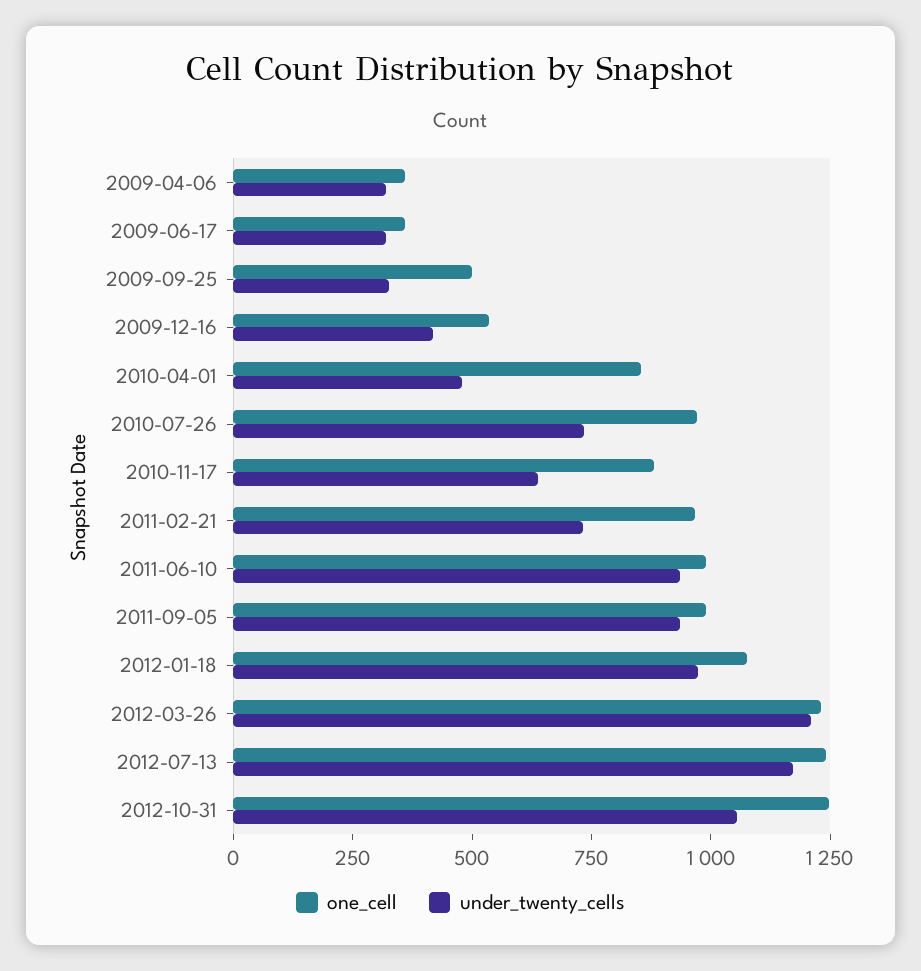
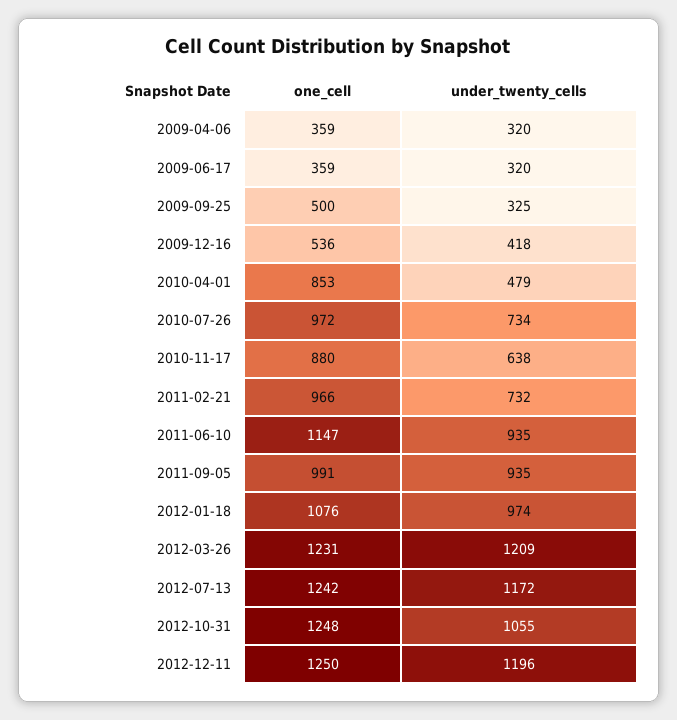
one_cell, 2011-06-10: 1000 -> 1147
one_cell, 2012-12-11: none -> 1250
under_twenty_cells, 2012-12-11: none -> 1196

